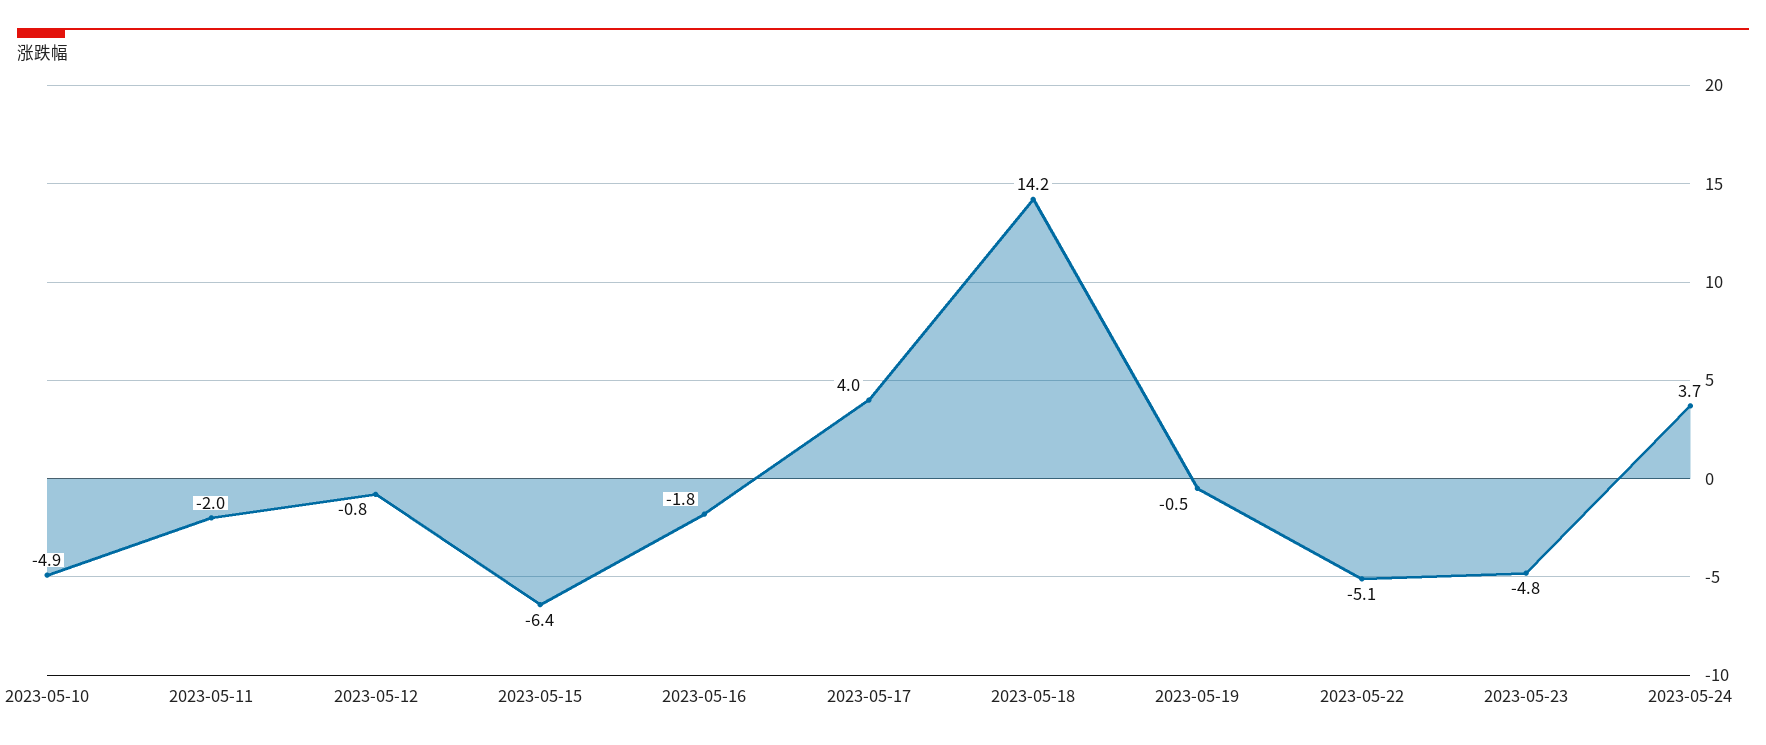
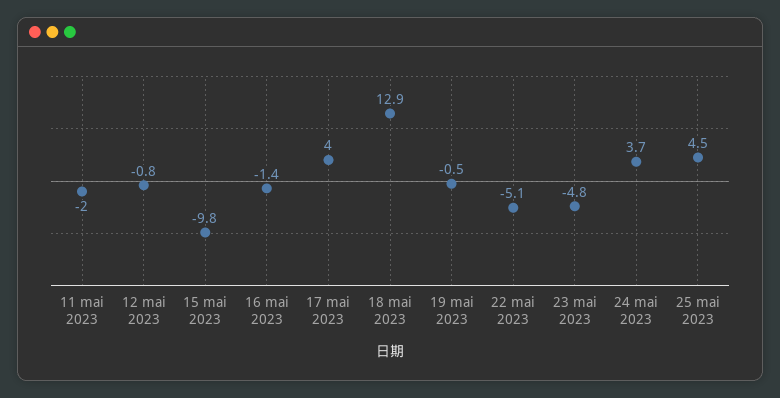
2023-05-10: -4.9 -> none
2023-05-15: -6.4 -> -9.8
2023-05-16: -1.8 -> -1.4
2023-05-18: 14.2 -> 12.9
25 mai 2023: none -> 4.5

